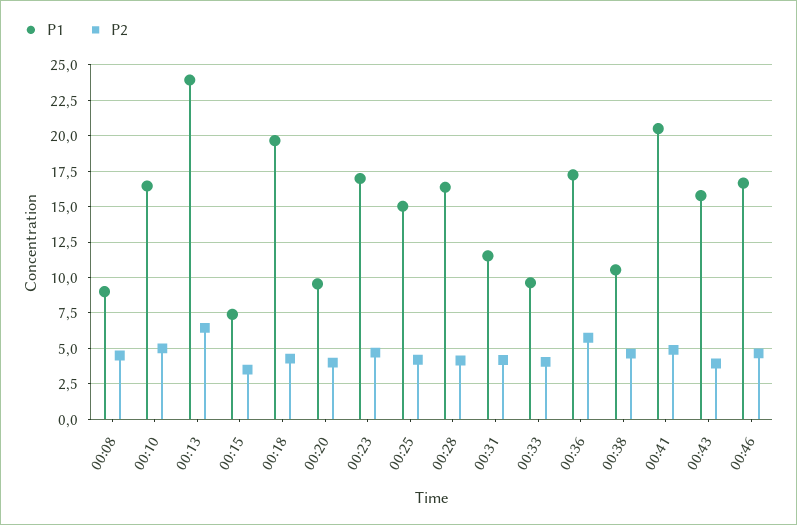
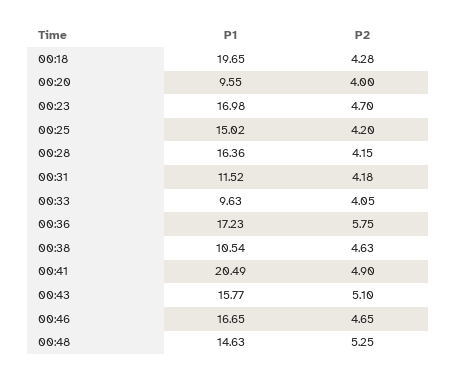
P1, 00:08: 9 -> none
P2, 00:08: 4.5 -> none
P1, 00:10: 16.5 -> none
P2, 00:10: 5 -> none
P1, 00:13: 24 -> none
P2, 00:13: 6.5 -> none
P1, 00:15: 7.5 -> none
P2, 00:15: 3.5 -> none
P2, 00:43: 4 -> 5.1
P1, 00:48: none -> 14.63
P2, 00:48: none -> 5.25

